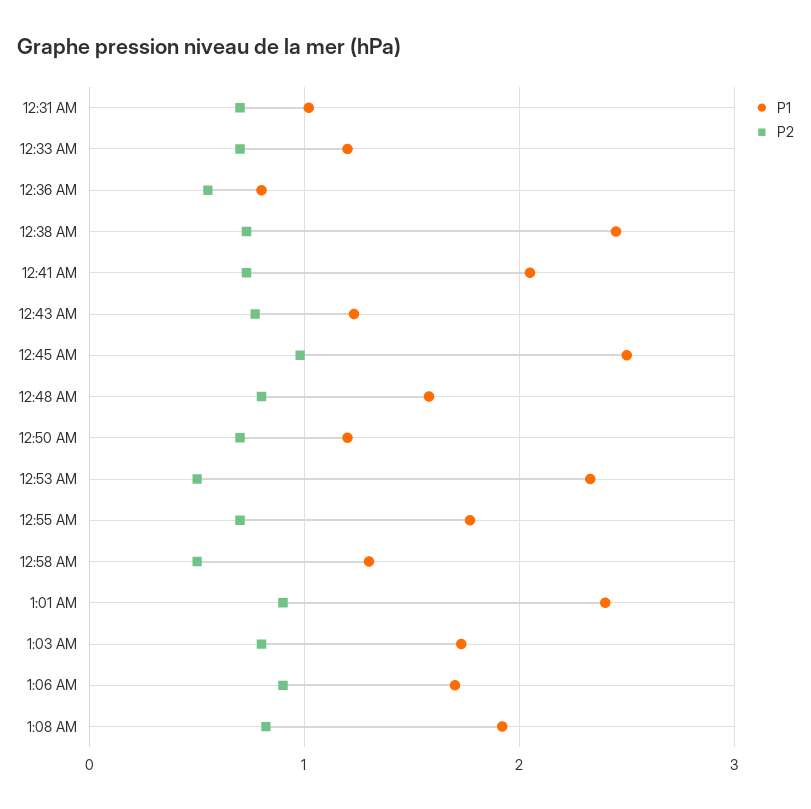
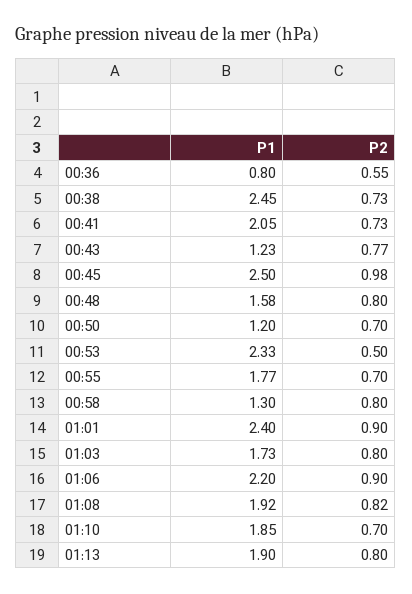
P1, 12:31 AM: 1 -> none
P2, 12:31 AM: 0.7 -> none
P1, 12:33 AM: 1.2 -> none
P2, 12:33 AM: 0.7 -> none
P2, 12:58 AM: 0.5 -> 0.8
P1, 1:06 AM: 1.7 -> 2.2
P1, 01:10: none -> 1.85
P2, 01:10: none -> 0.7
P1, 01:13: none -> 1.9
P2, 01:13: none -> 0.8

